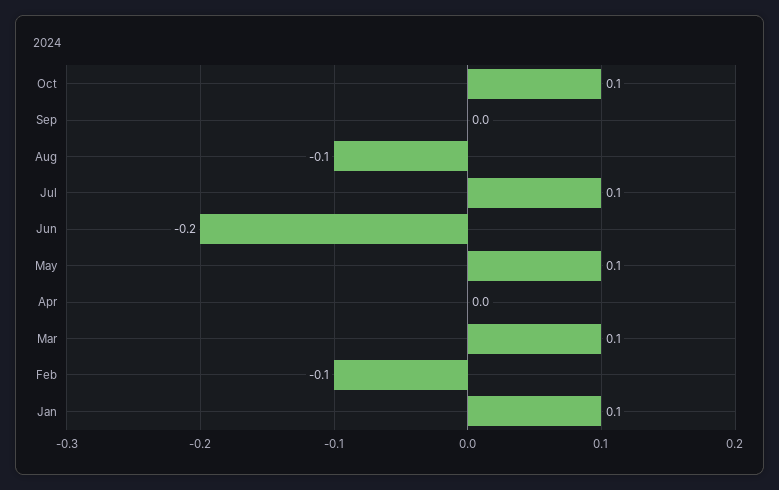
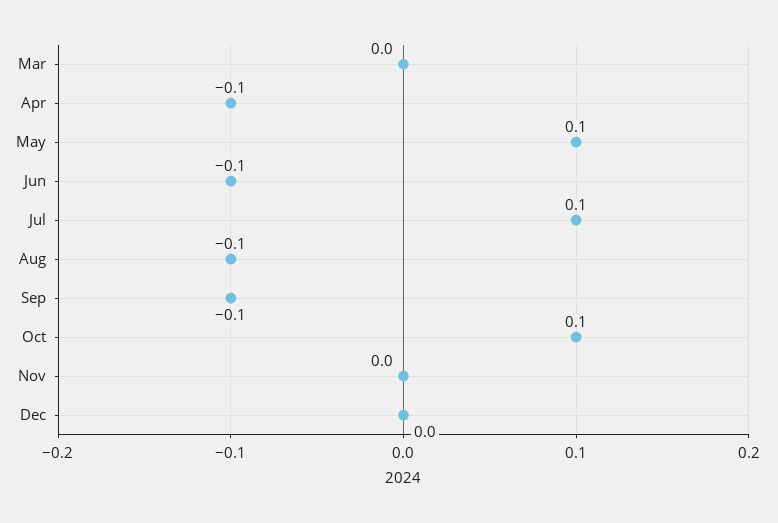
Sep: 0 -> -0.1
Jun: -0.2 -> -0.1
Apr: 0 -> -0.1
Mar: 0.1 -> 0
Feb: -0.1 -> none
Jan: 0.1 -> none
Nov: none -> 0
Dec: none -> 0

